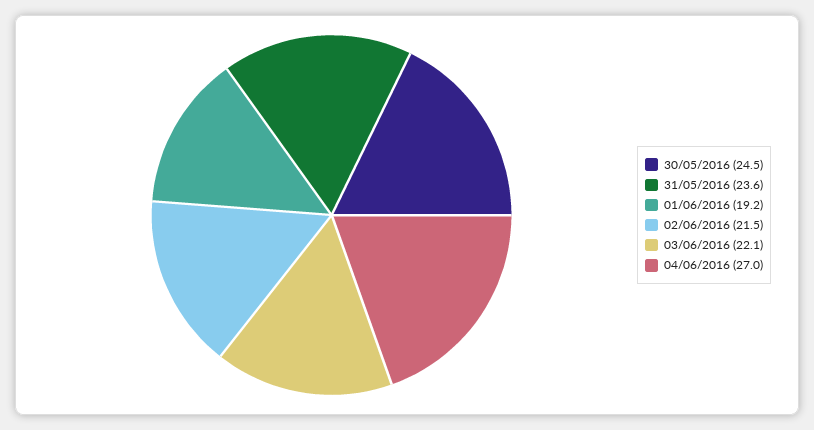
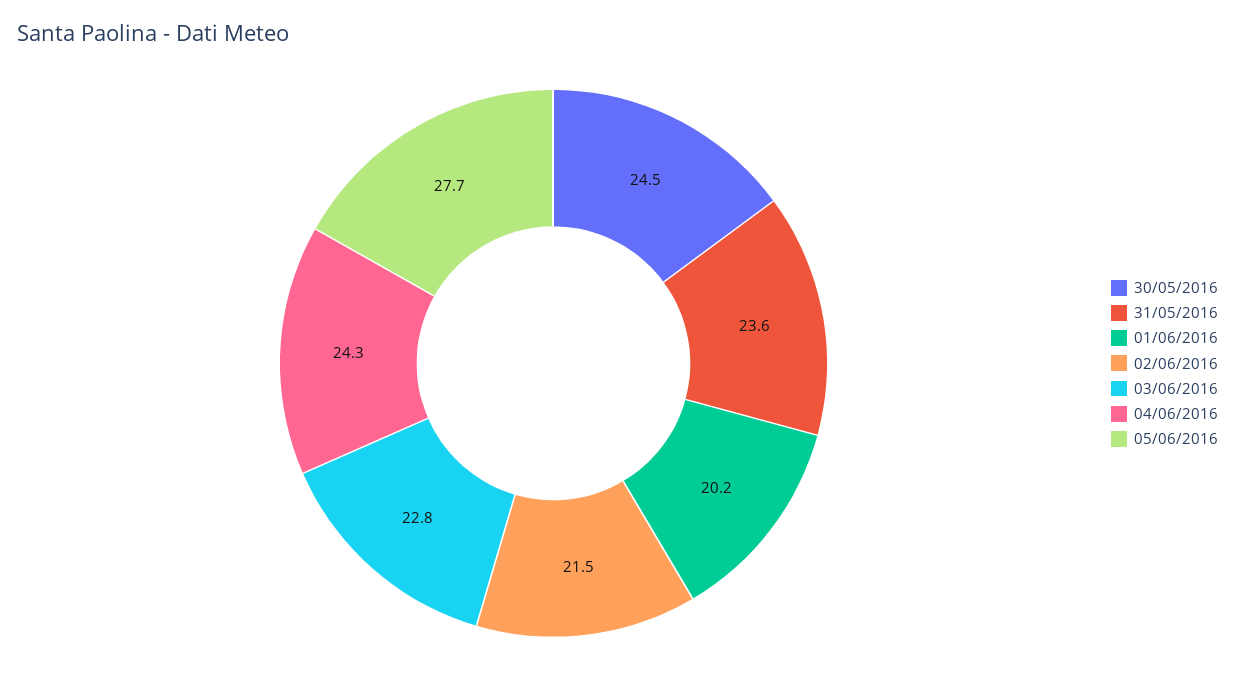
01/06/2016: 19.2 -> 20.2
03/06/2016: 22.1 -> 22.8
04/06/2016: 27 -> 24.3
05/06/2016: none -> 27.7

